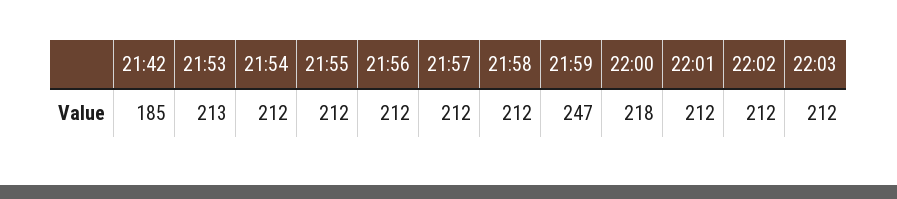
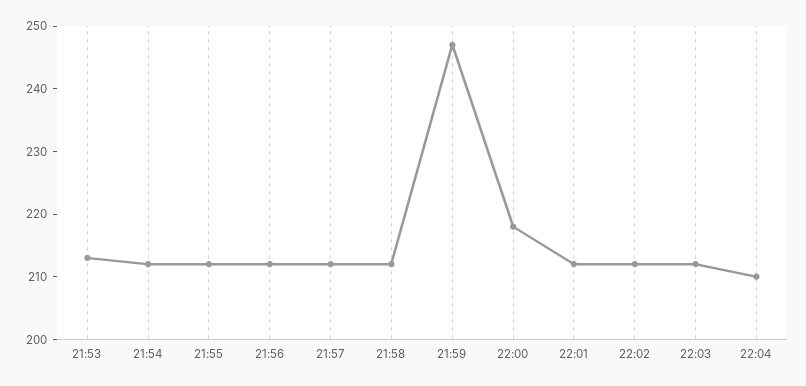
21:42: 185 -> none
22:04: none -> 210

